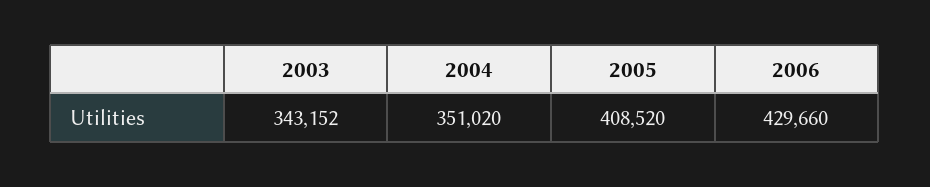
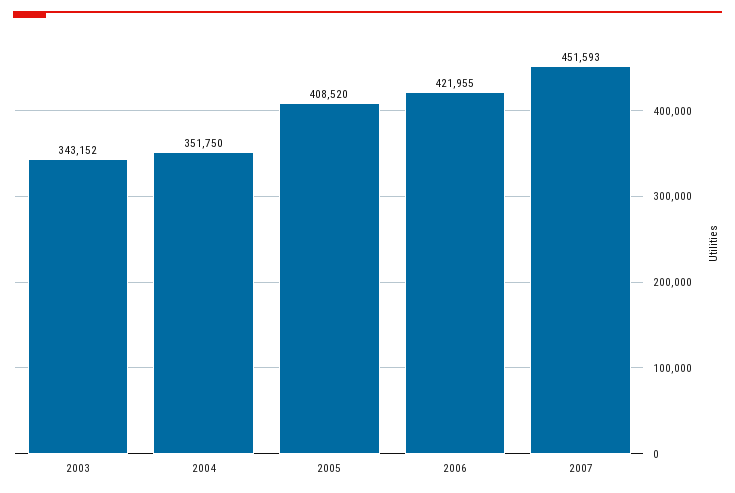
2004: 351020 -> 351750
2006: 429660 -> 421955
2007: none -> 451593

